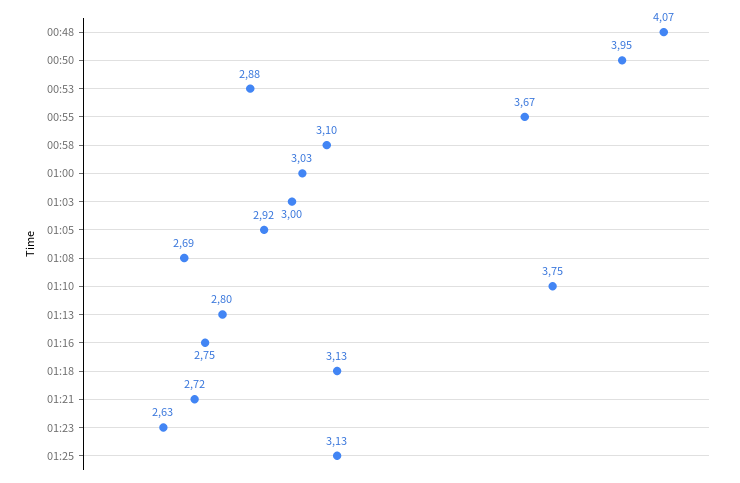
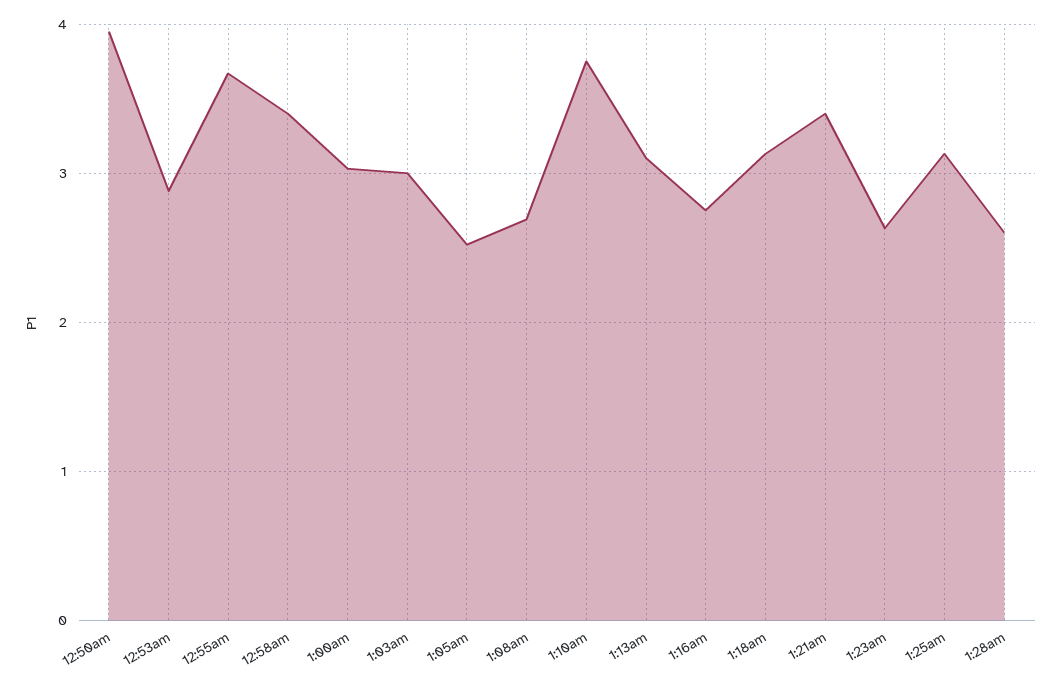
00:48: 4.07 -> none
00:58: 3.1 -> 3.4
01:05: 2.92 -> 2.5
01:13: 2.8 -> 3.1
01:21: 2.72 -> 3.4
1:28am: none -> 2.6

